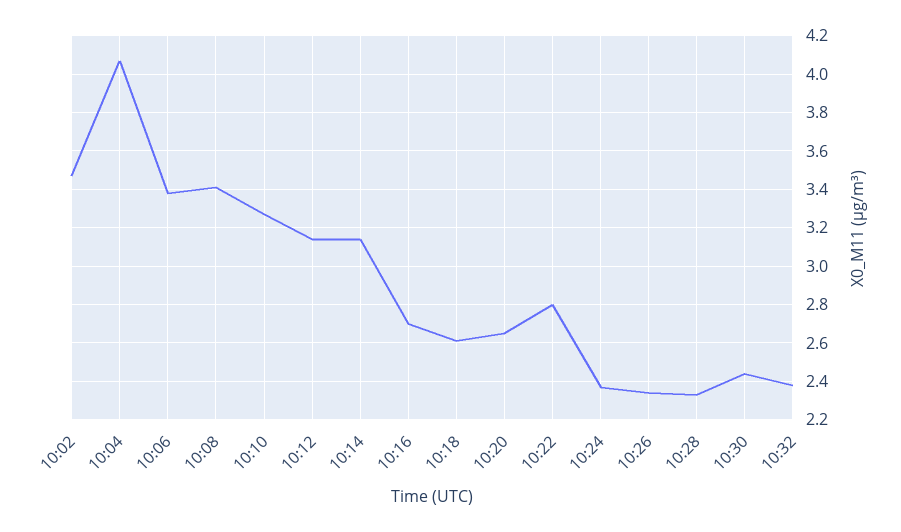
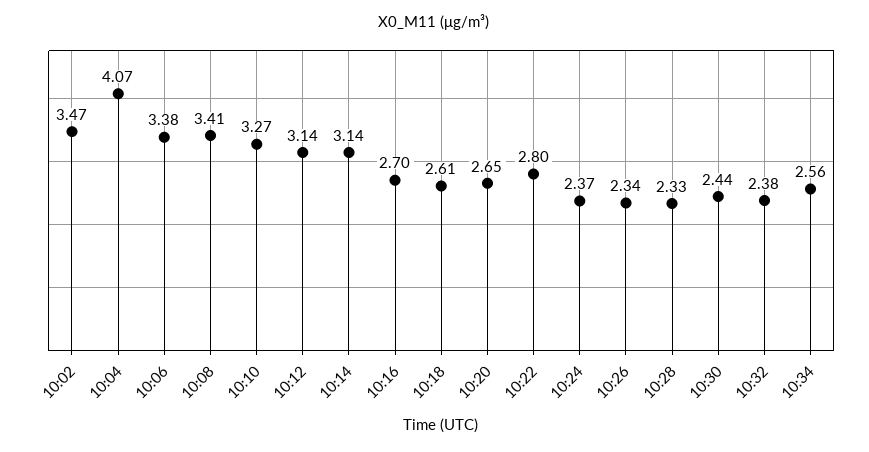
10:34: none -> 2.56

